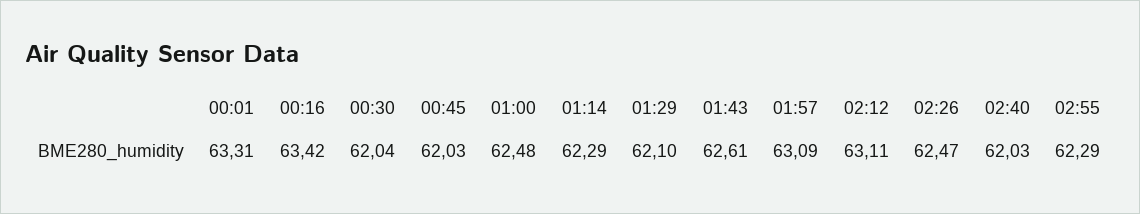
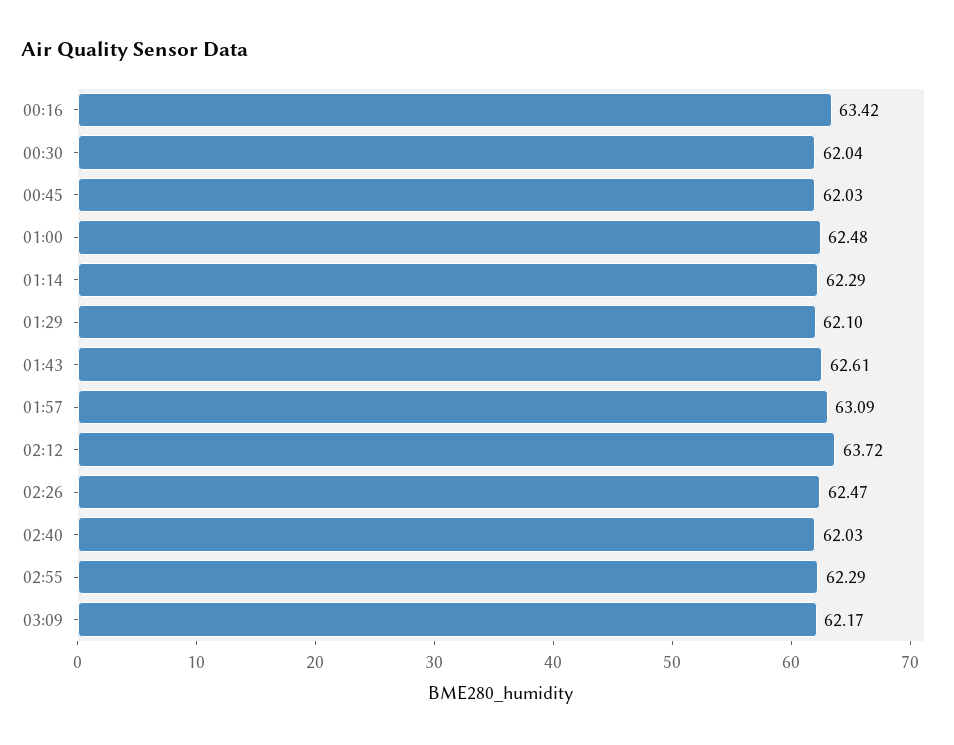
00:01: 63.31 -> none
02:12: 63.11 -> 63.72
03:09: none -> 62.17

